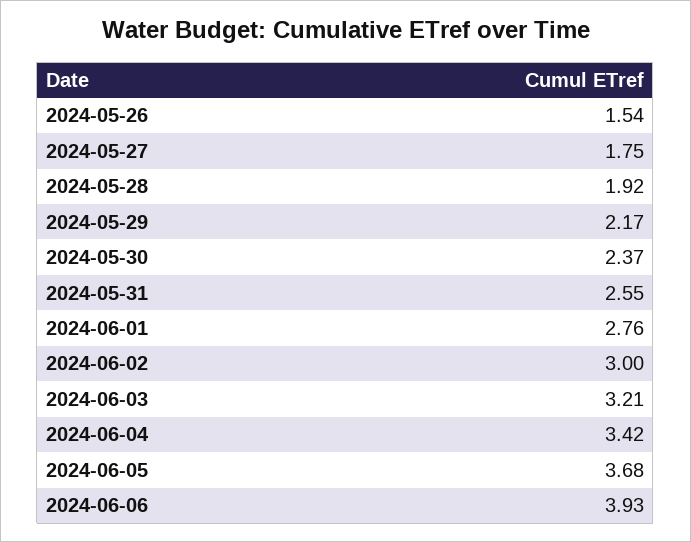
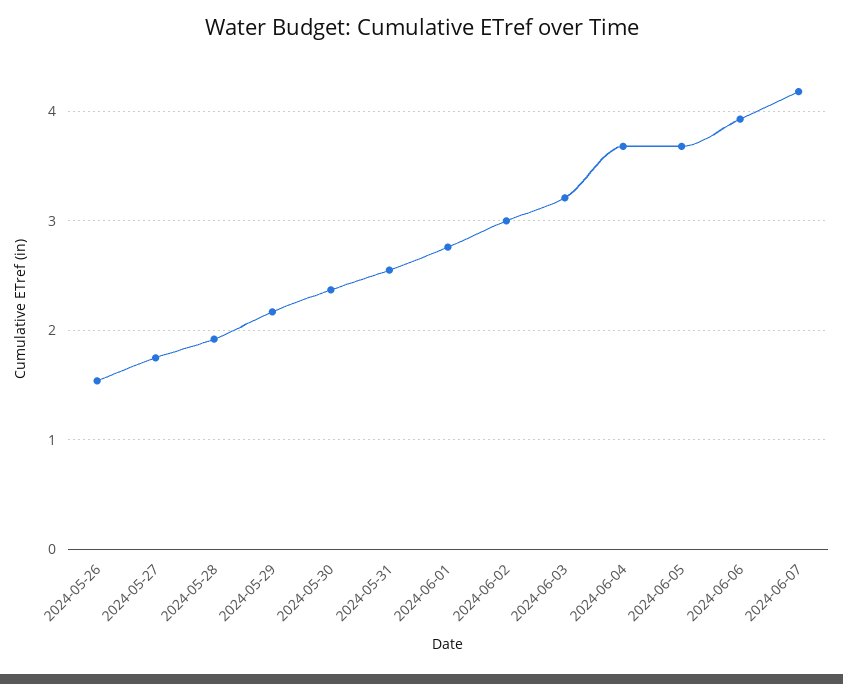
2024-06-04: 3.42 -> 3.7
2024-06-07: none -> 4.2

